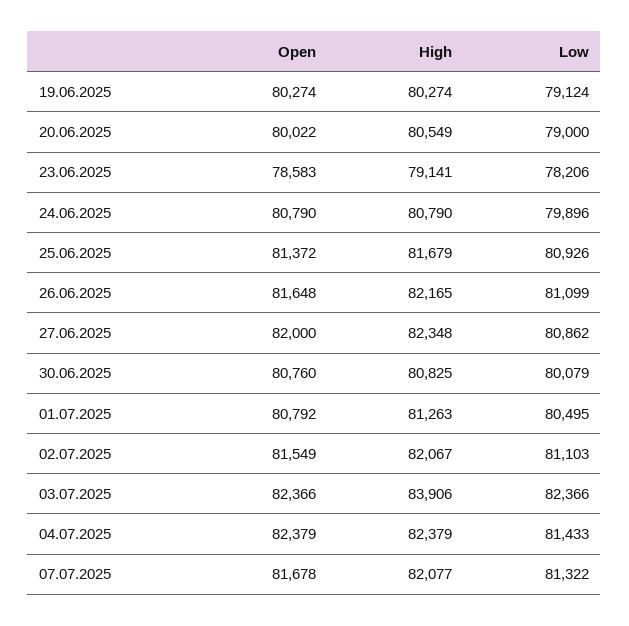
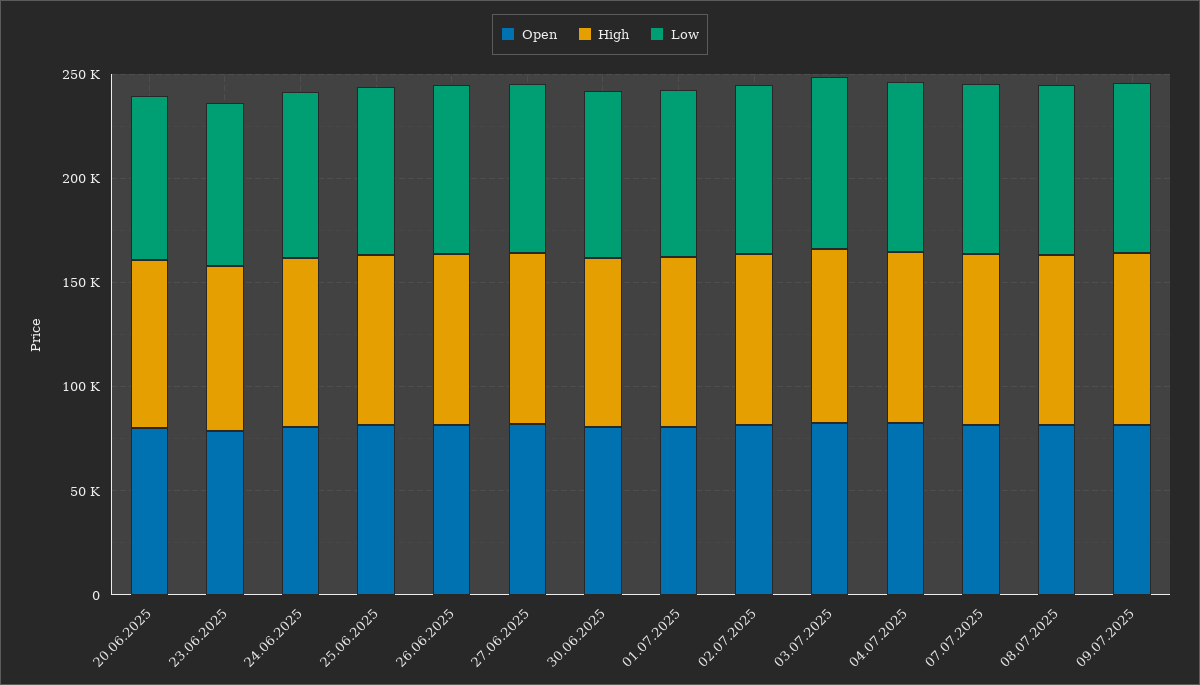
Open, 19.06.2025: 80274 -> none
High, 19.06.2025: 80274 -> none
Low, 19.06.2025: 79124 -> none
Open, 08.07.2025: none -> 80000
High, 08.07.2025: none -> 80000
Low, 08.07.2025: none -> 80000
Open, 09.07.2025: none -> 80000
High, 09.07.2025: none -> 80000
Low, 09.07.2025: none -> 80000

